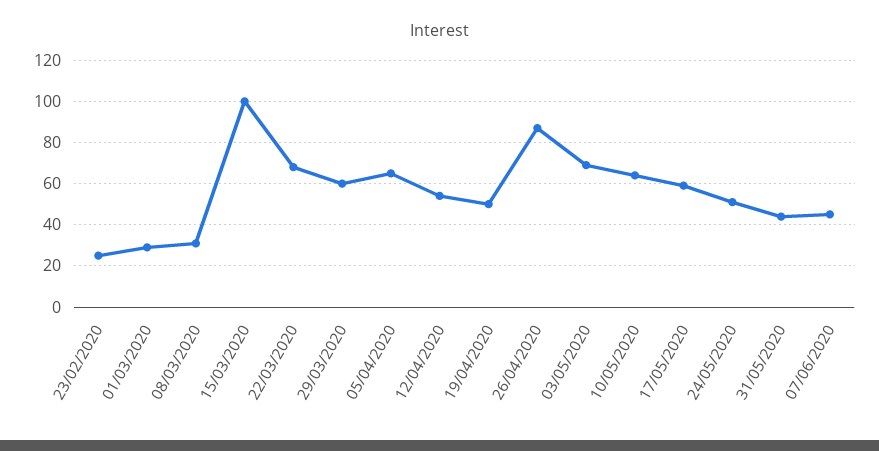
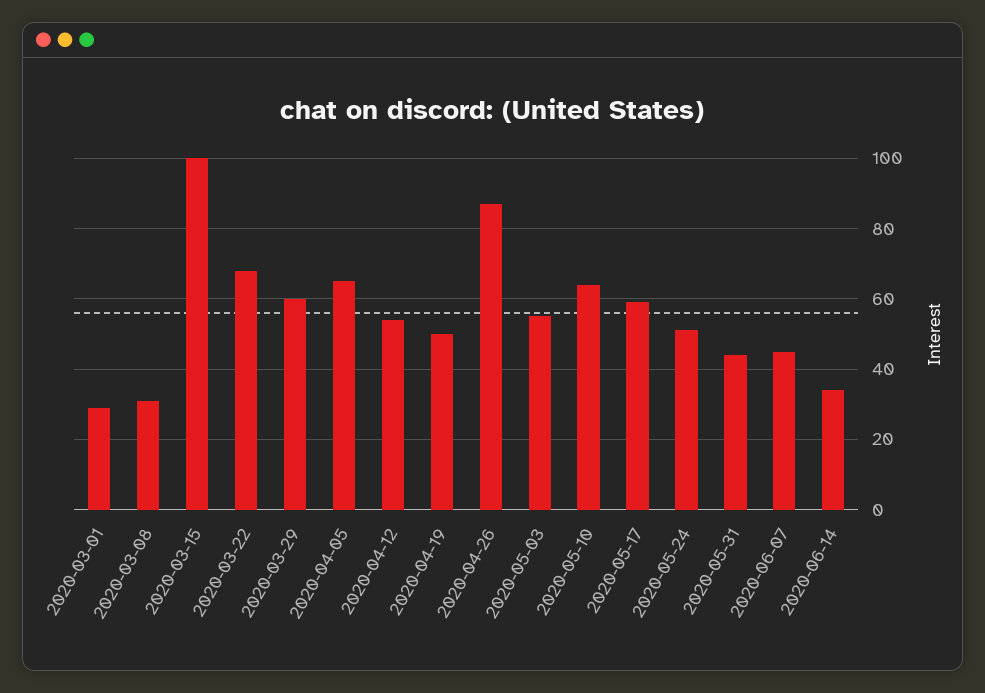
23/02/2020: 25 -> none
03/05/2020: 70 -> 55
2020-06-14: none -> 35

